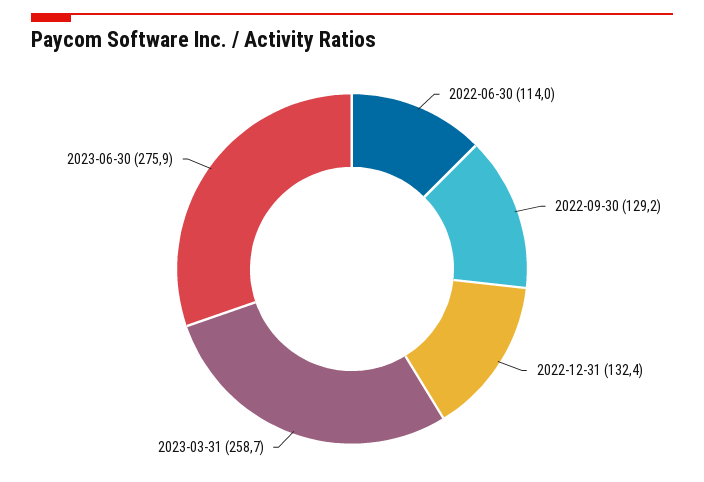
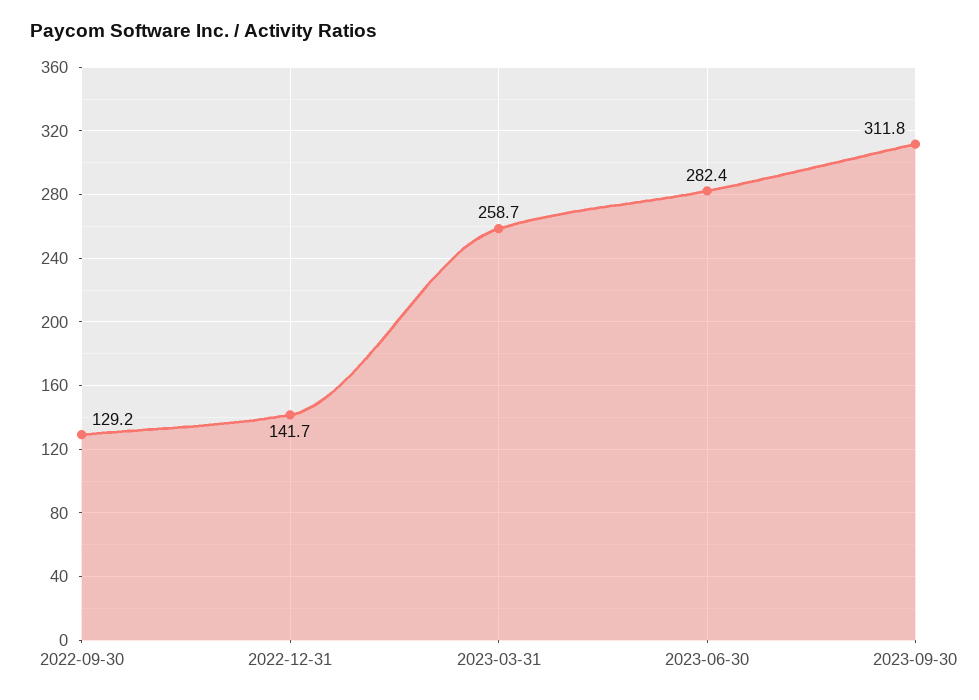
2022-06-30: 114 -> none
2022-12-31: 132.4 -> 141.7
2023-06-30: 275.9 -> 282.4
2023-09-30: none -> 311.8

